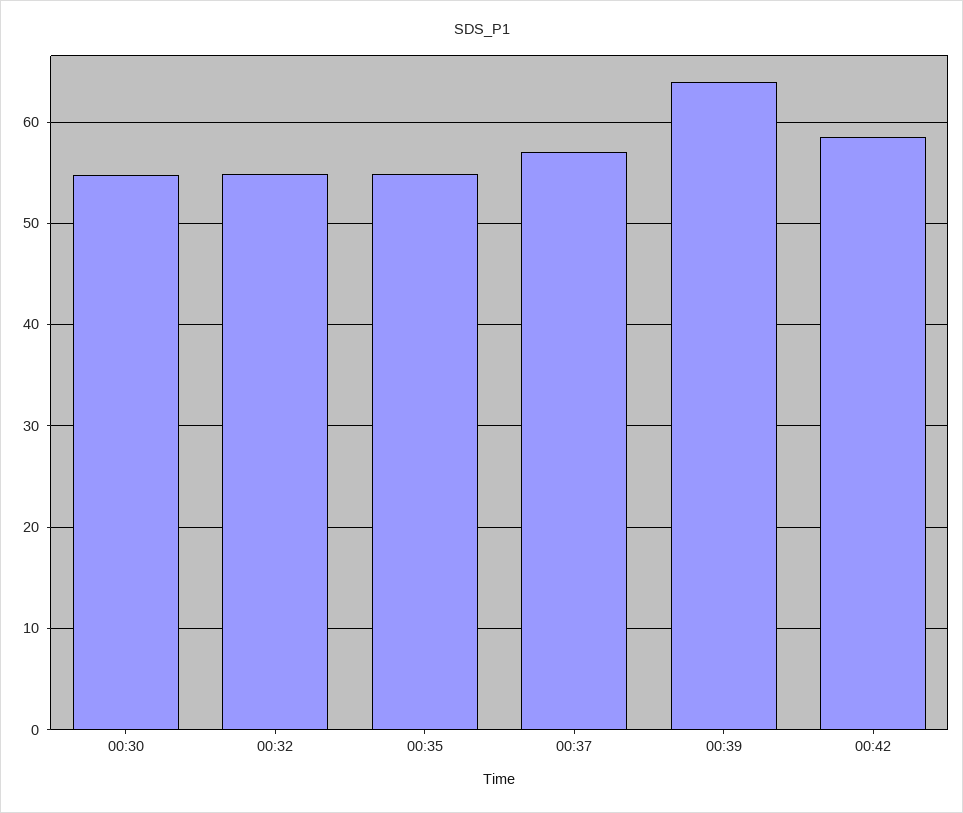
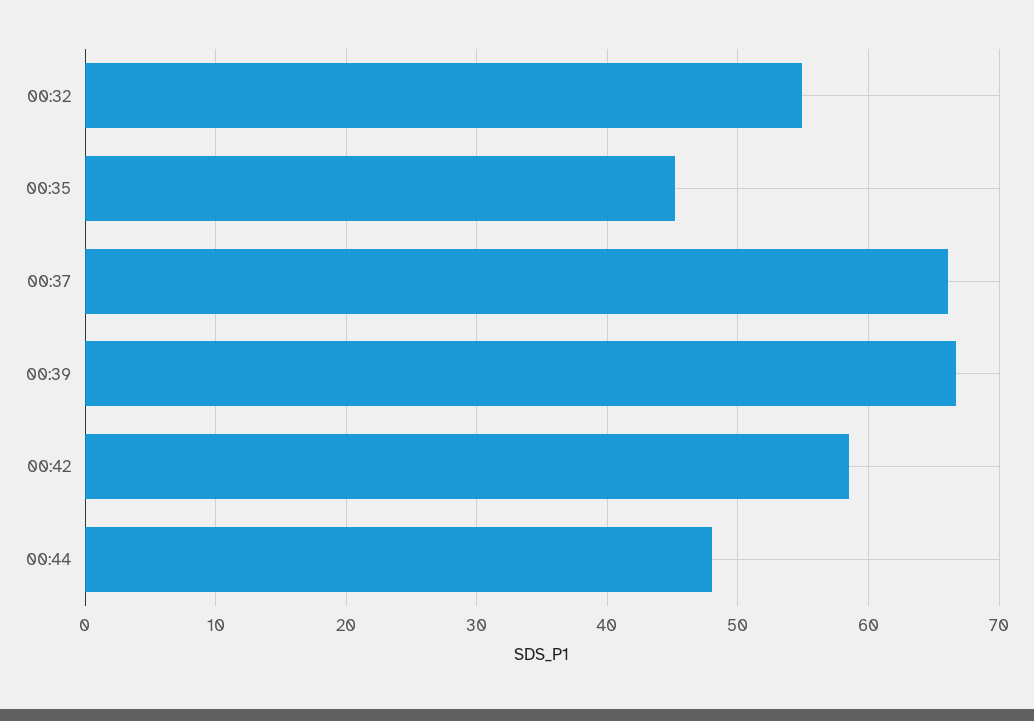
00:30: 55 -> none
00:35: 55 -> 45
00:37: 57 -> 66
00:39: 64 -> 67
00:44: none -> 48

